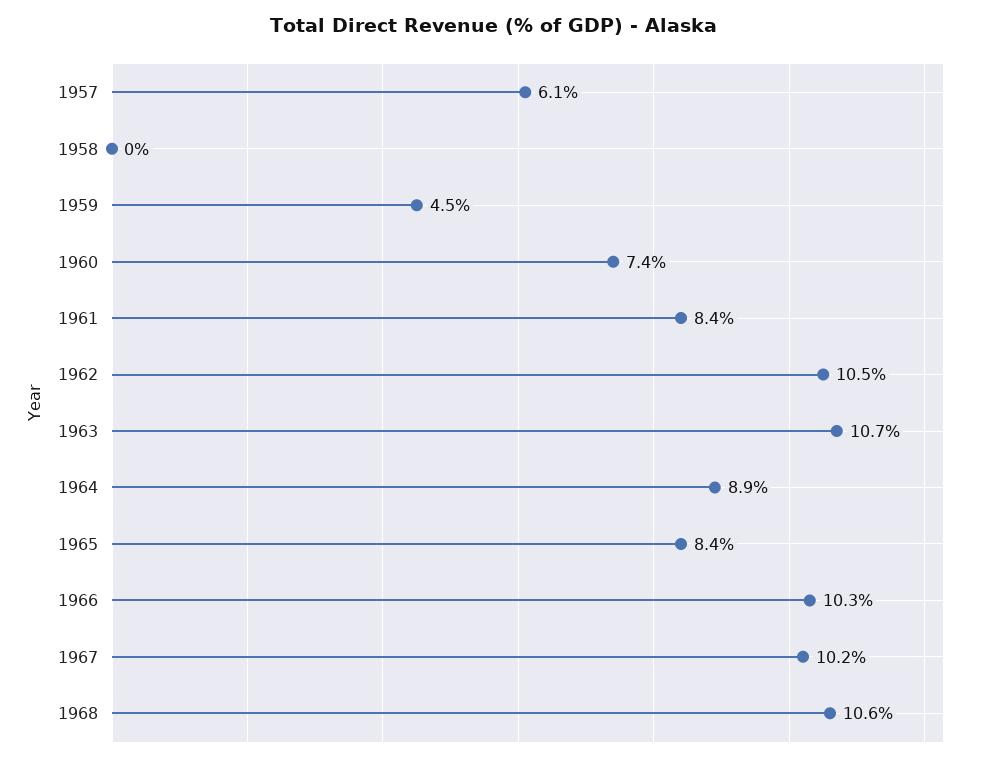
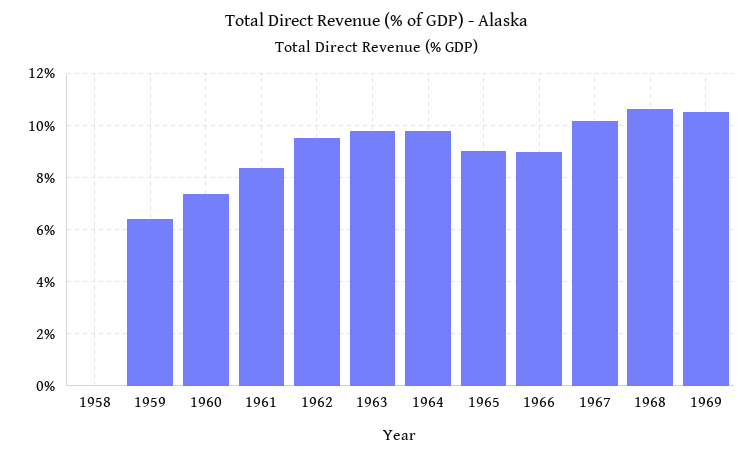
1957: 6.1 -> none
1959: 4.5 -> 6.5
1962: 10.5 -> 9.5
1963: 10.7 -> 9.75
1964: 8.9 -> 9.75
1965: 8.4 -> 9
1966: 10.3 -> 9
1969: none -> 10.5

